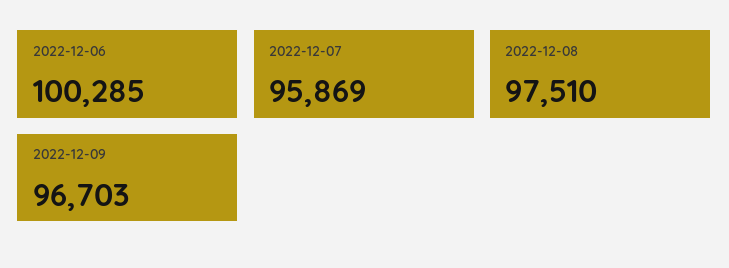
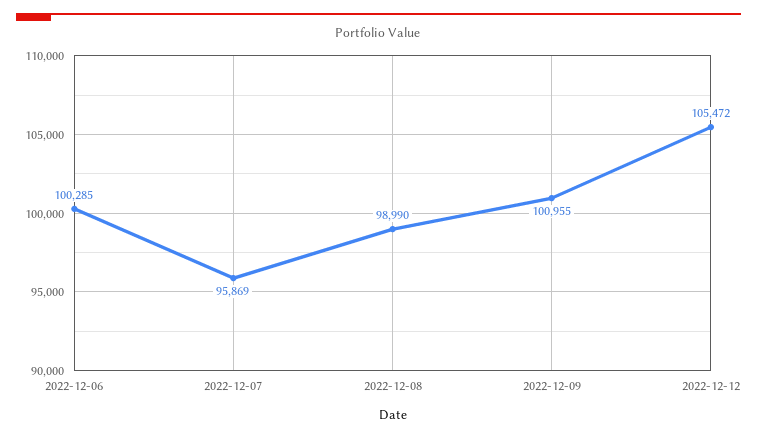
2022-12-08: 97510 -> 98990
2022-12-09: 96703 -> 100955
2022-12-12: none -> 105472

